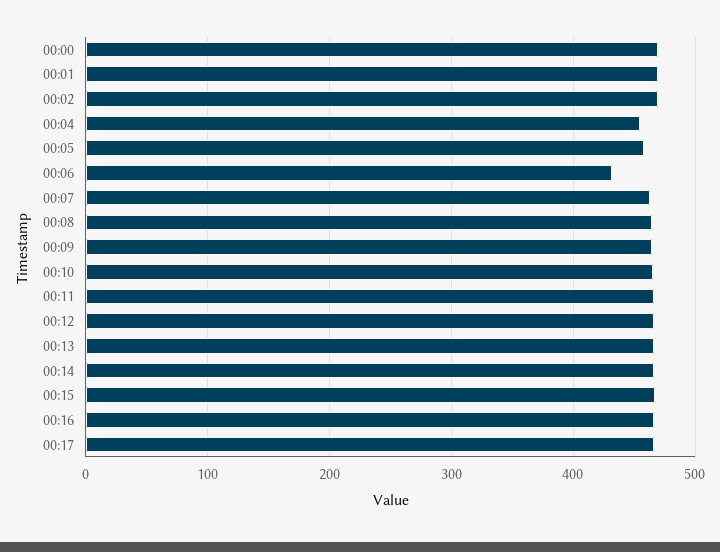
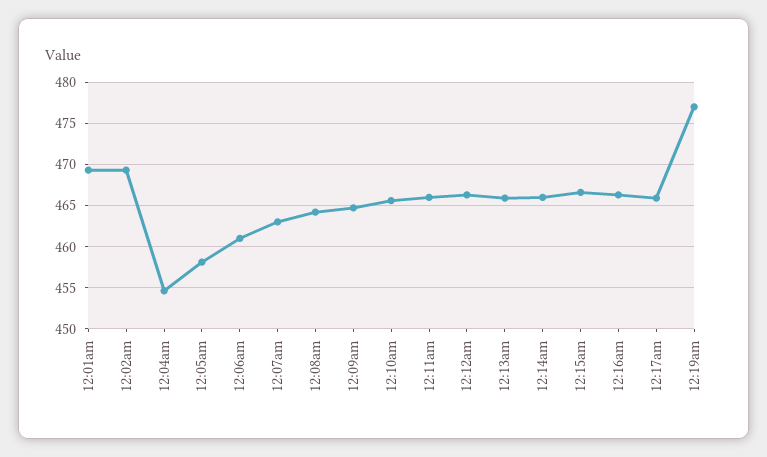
00:00: 470 -> none
00:06: 430 -> 461
12:19am: none -> 477

